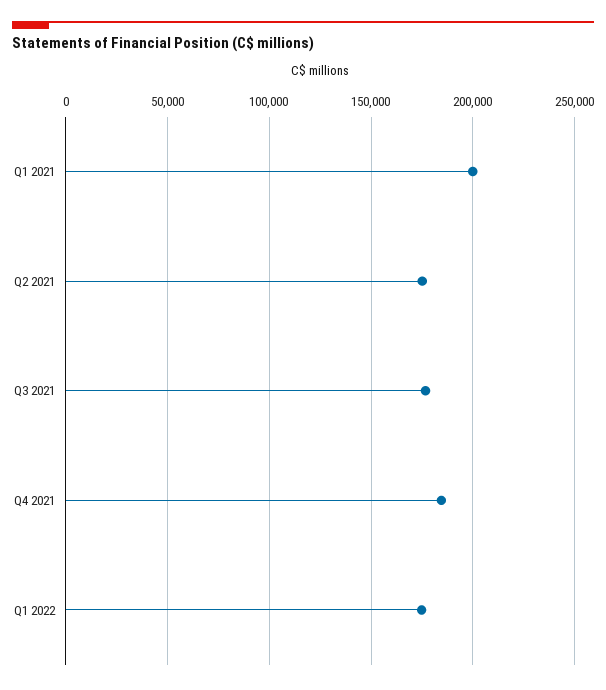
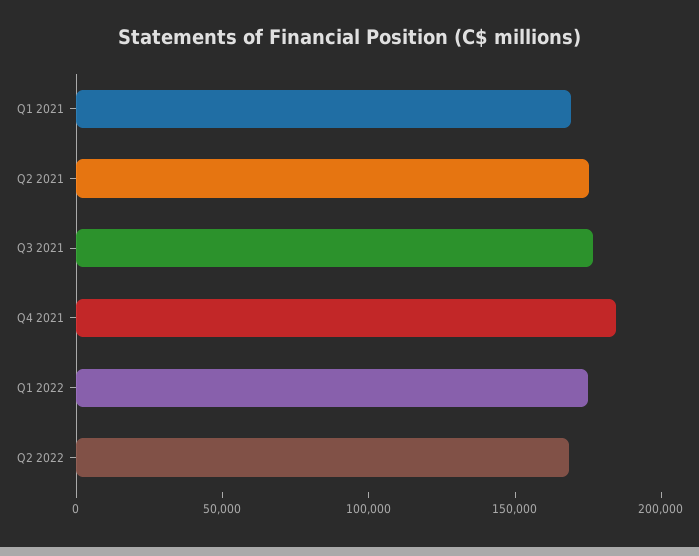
Q1 2021: 200000 -> 170000
Q2 2022: none -> 170000

